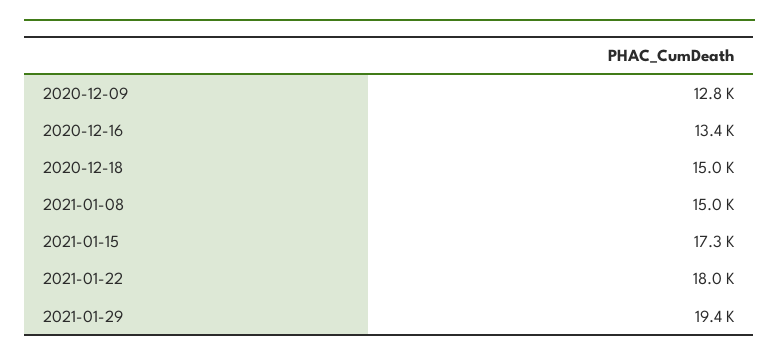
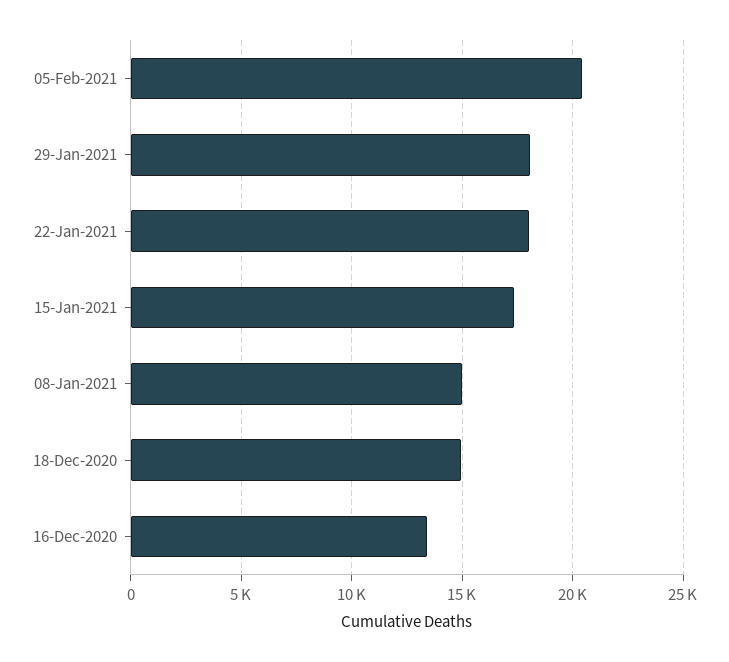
2020-12-09: 12800 -> none
2021-01-29: 19400 -> 18000
05-Feb-2021: none -> 20500

